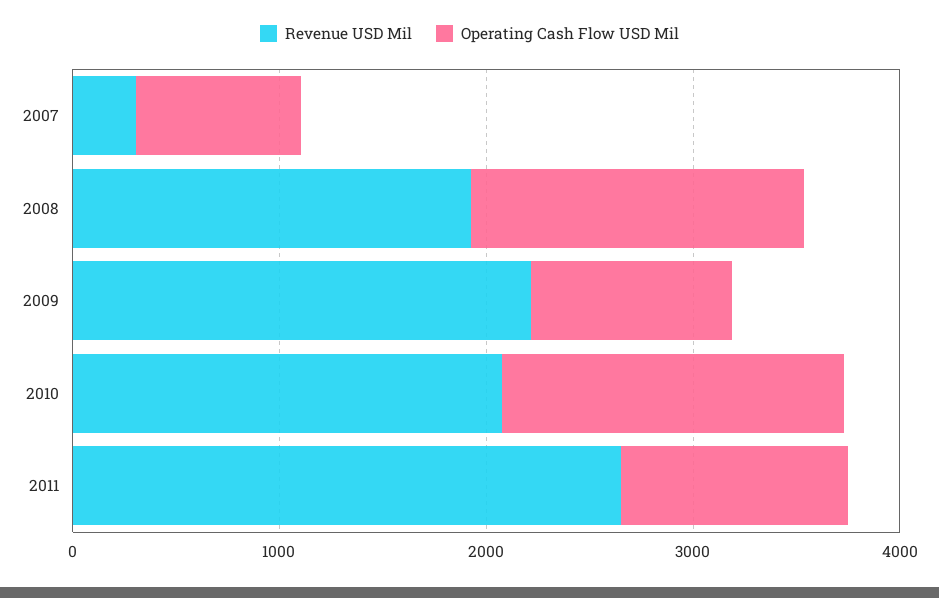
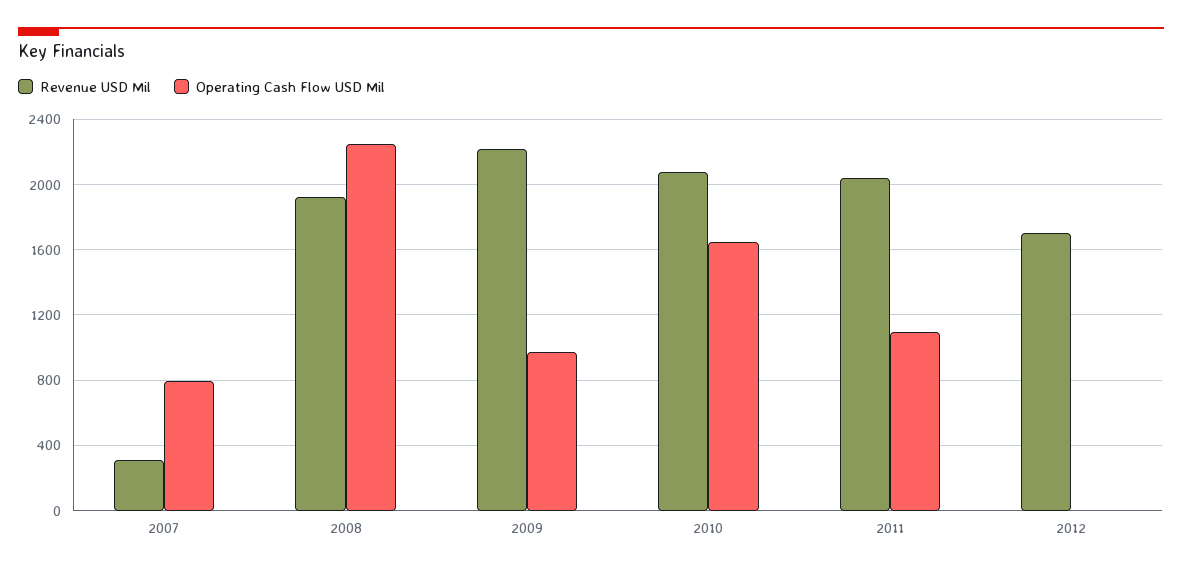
Operating Cash Flow USD Mil, 2008: 1600 -> 2250
Revenue USD Mil, 2011: 2600 -> 2050
Revenue USD Mil, 2012: none -> 1700
Operating Cash Flow USD Mil, 2012: none -> 0

